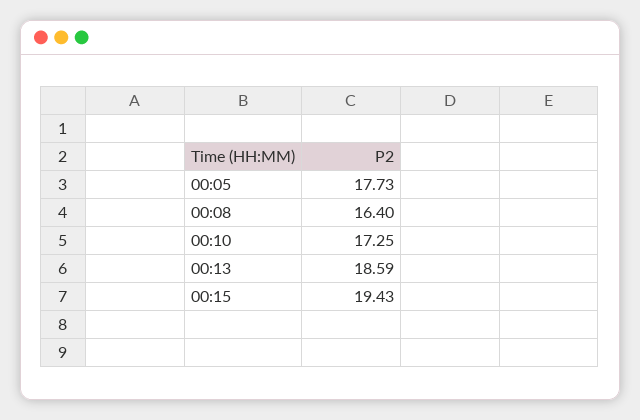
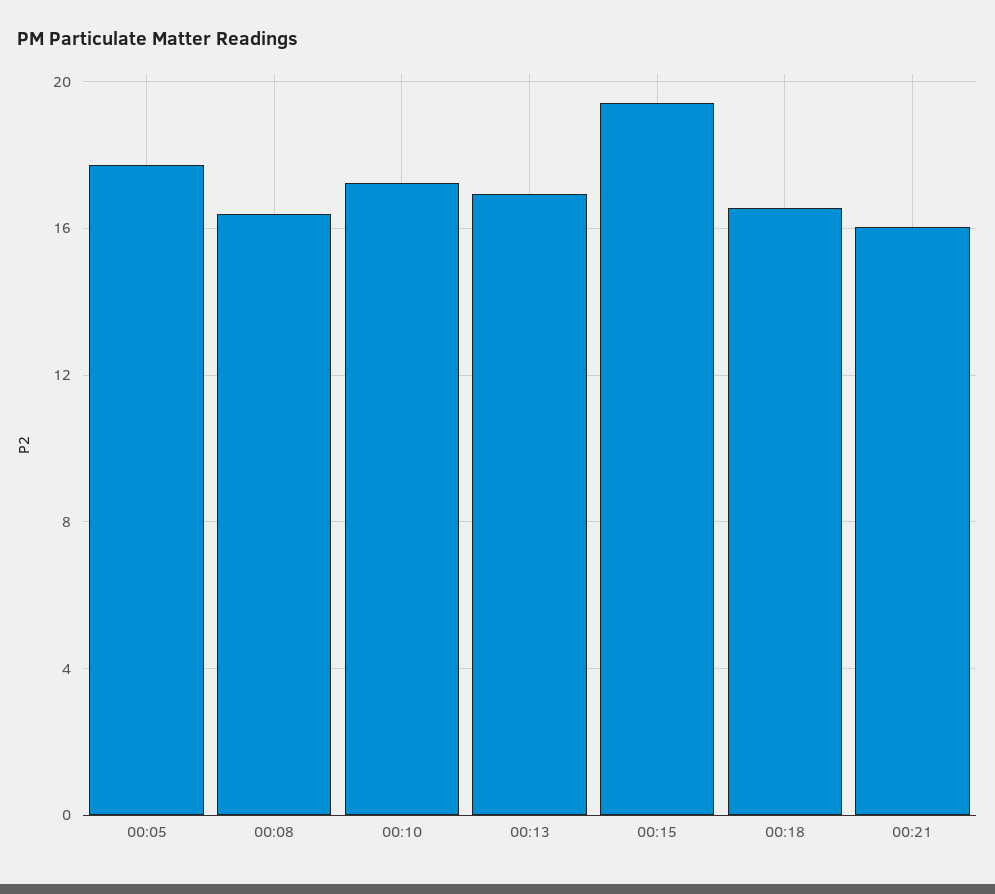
00:13: 18.59 -> 17
00:18: none -> 16.5
00:21: none -> 16

